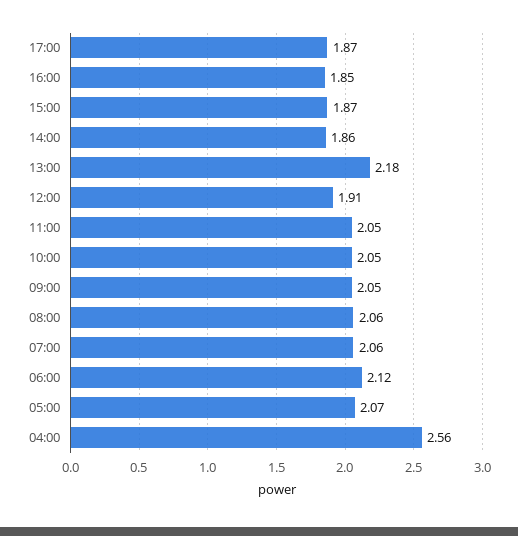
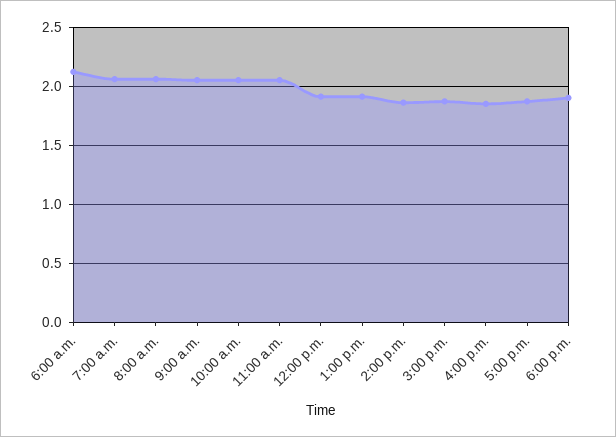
13:00: 2.18 -> 1.9
05:00: 2.07 -> none
04:00: 2.56 -> none
6:00 p.m.: none -> 1.9

